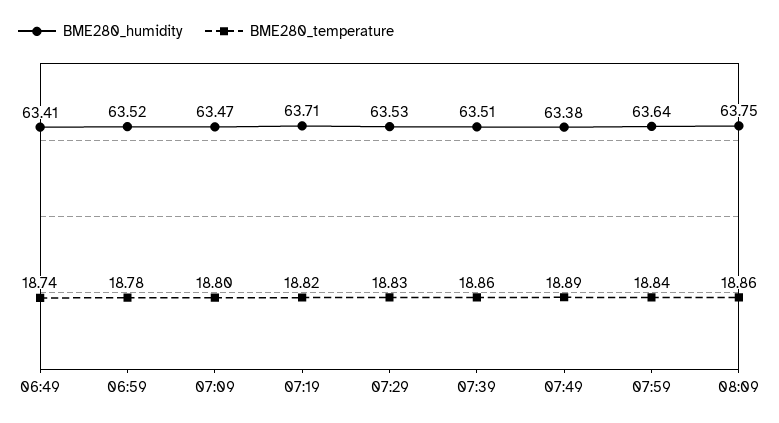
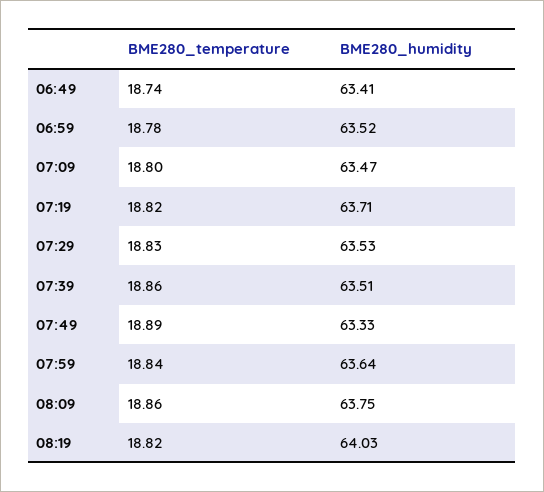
BME280_humidity, 07:49: 63.38 -> 63.33
BME280_temperature, 08:19: none -> 18.82
BME280_humidity, 08:19: none -> 64.03

